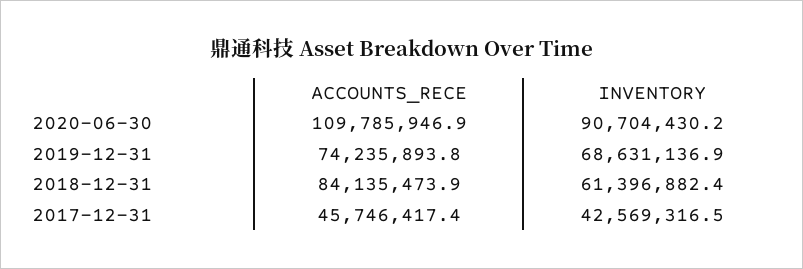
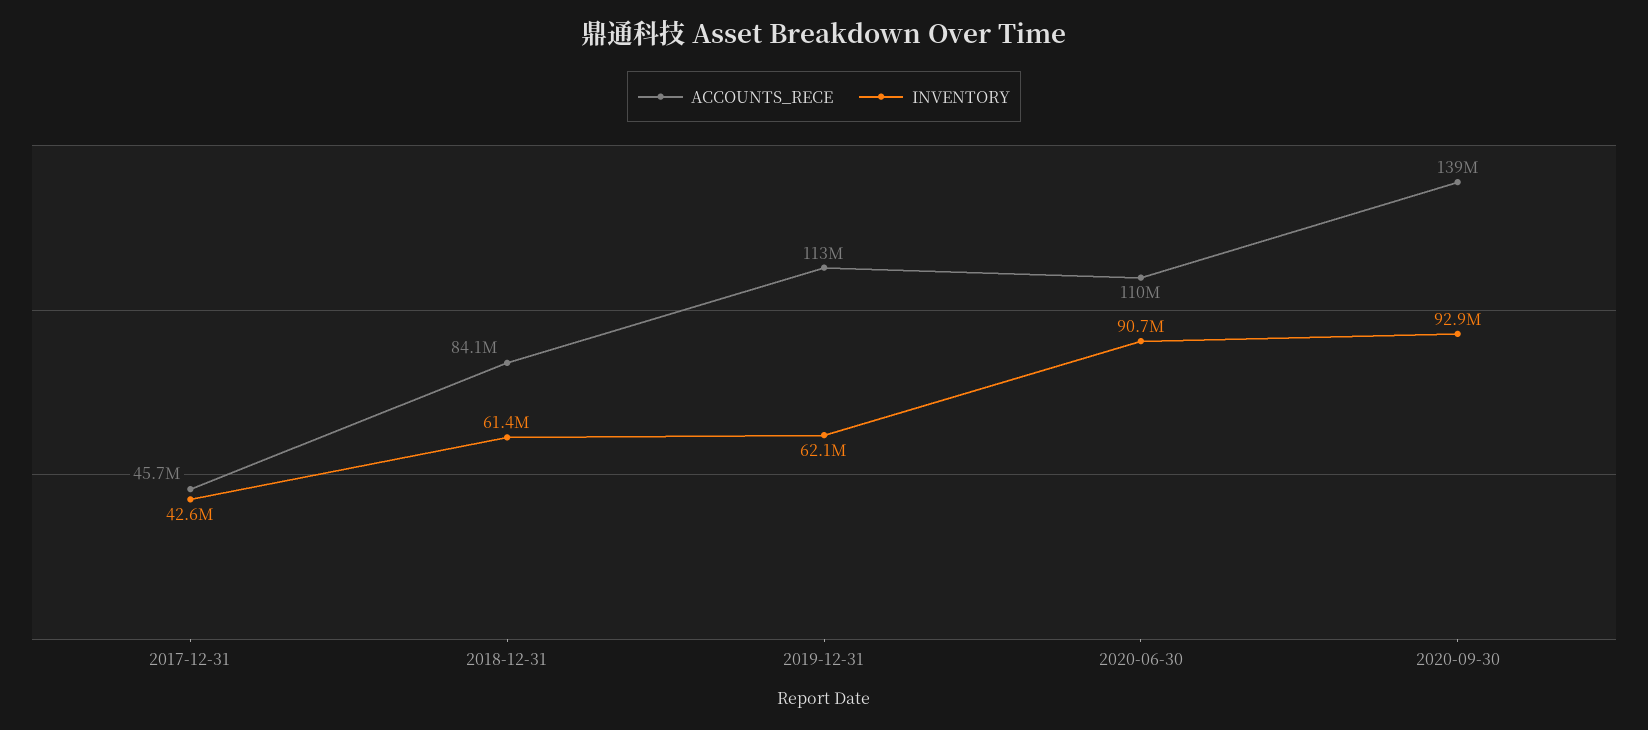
ACCOUNTS_RECE, 2019-12-31: 74235893.8 -> 113000000
INVENTORY, 2019-12-31: 68631136.9 -> 62100000
ACCOUNTS_RECE, 2020-09-30: none -> 139000000
INVENTORY, 2020-09-30: none -> 92900000

